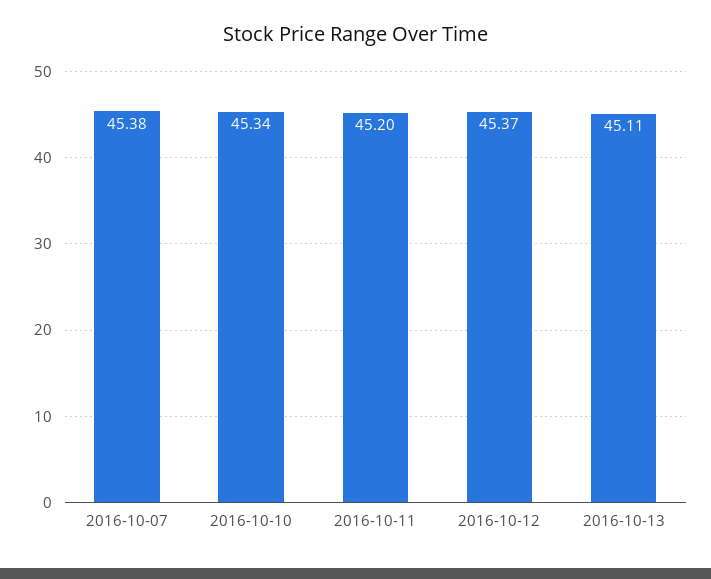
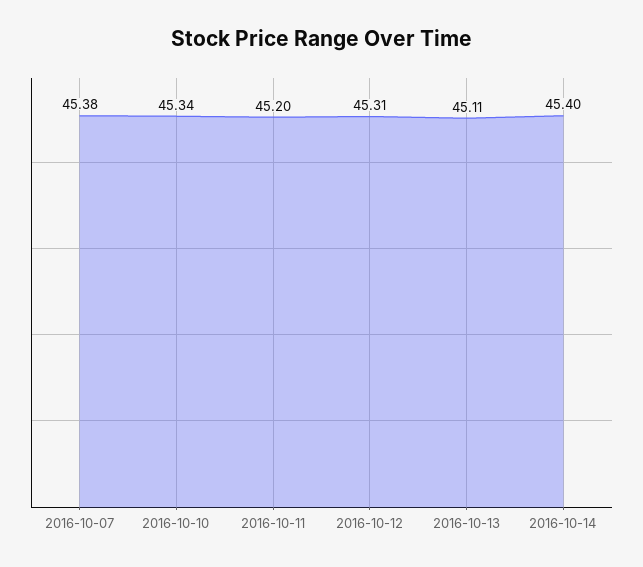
2016-10-12: 45.37 -> 45.31
2016-10-14: none -> 45.4

